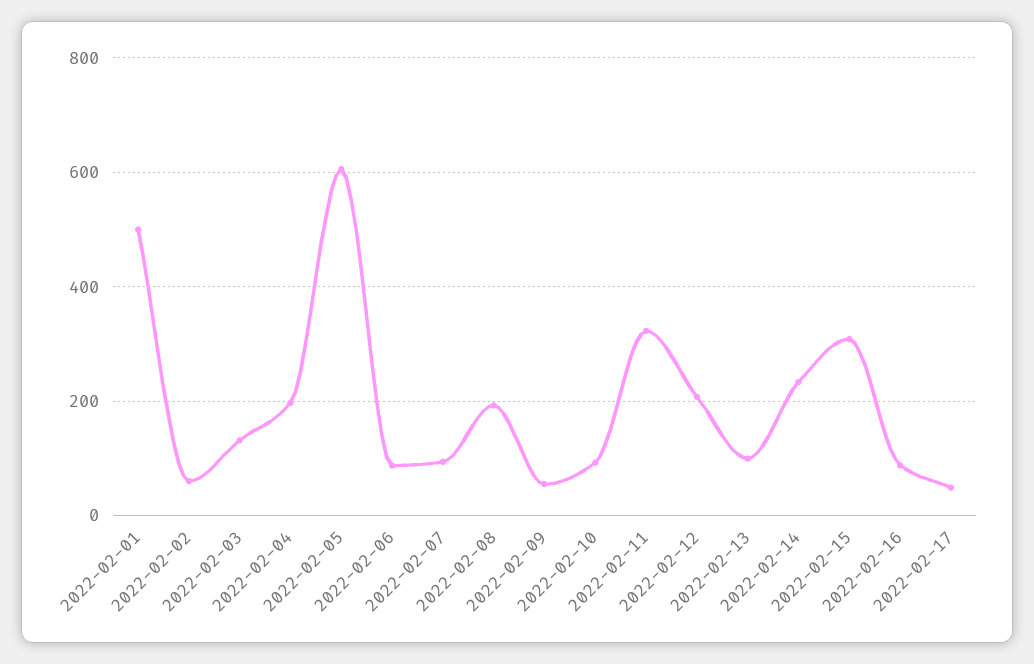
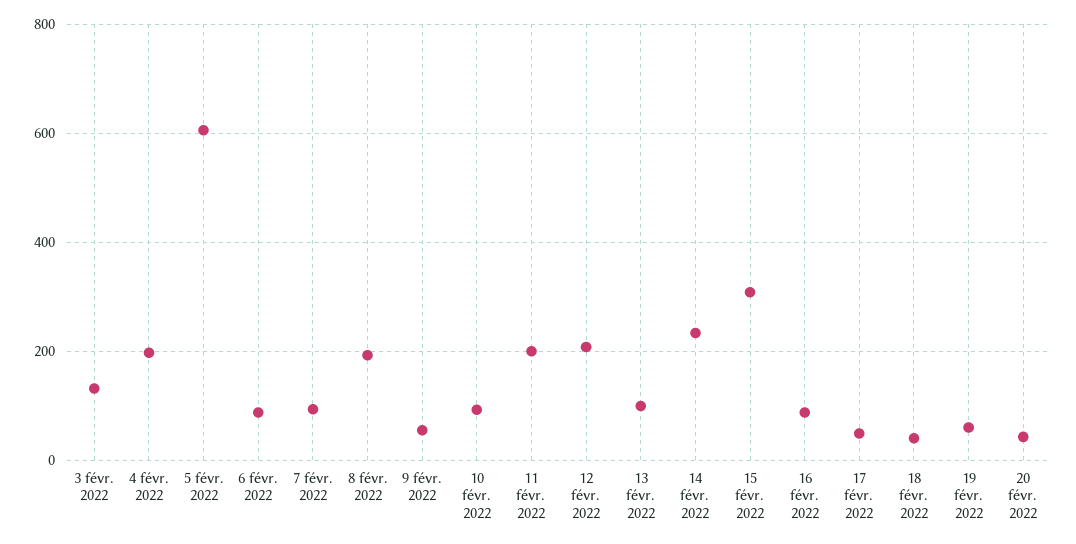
2022-02-01: 500 -> none
2022-02-02: 60 -> none
2022-02-11: 320 -> 200
18 févr. 2022: none -> 40
19 févr. 2022: none -> 60
20 févr. 2022: none -> 40

